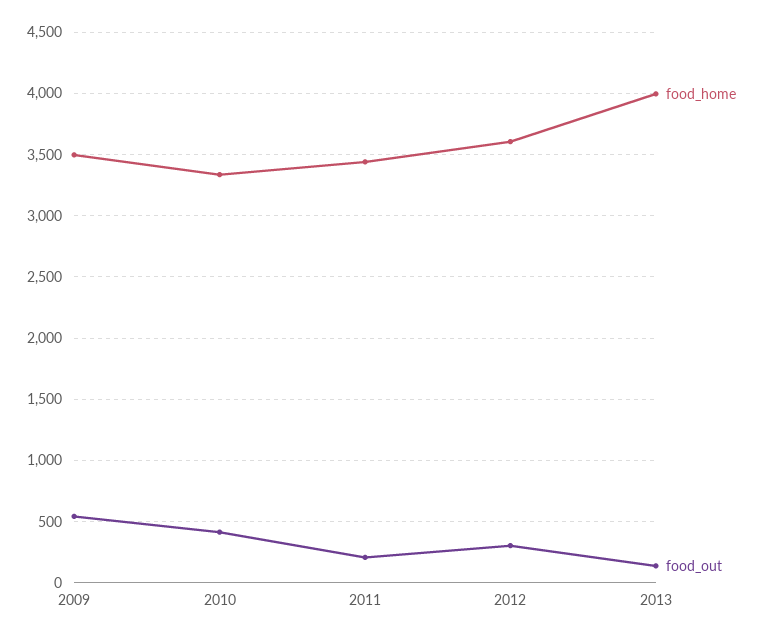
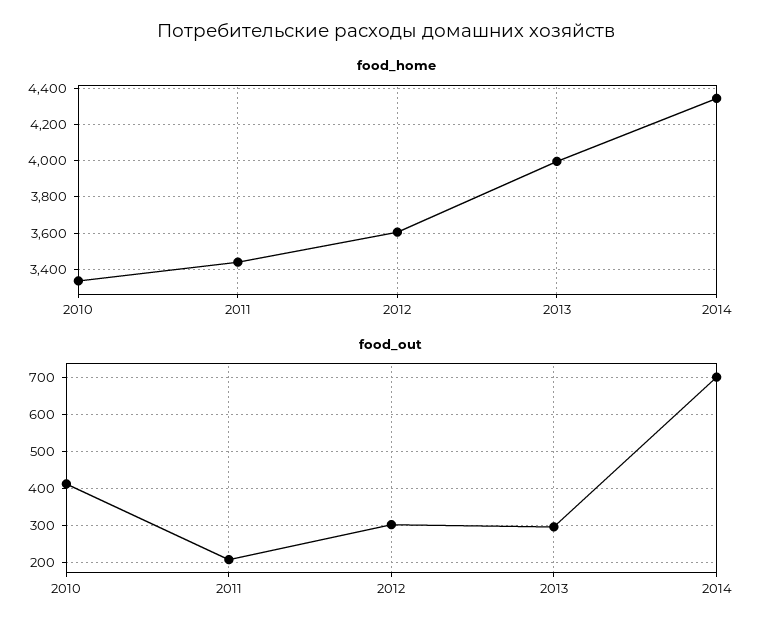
food_home, 2009: 3500 -> none
food_out, 2009: 550 -> none
food_out, 2013: 150 -> 300
food_home, 2014: none -> 4350
food_out, 2014: none -> 700

